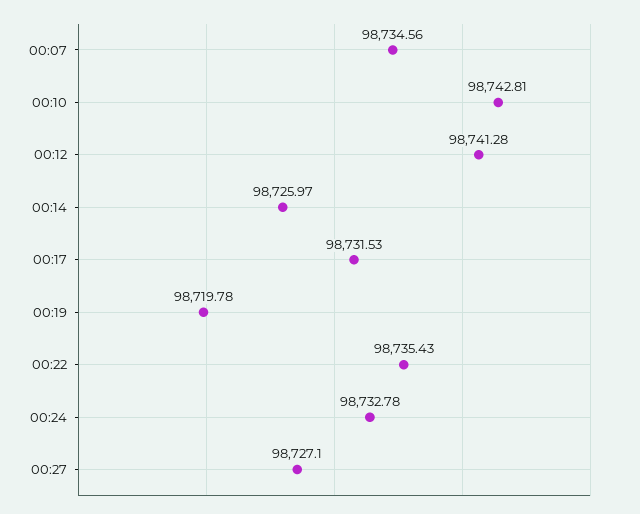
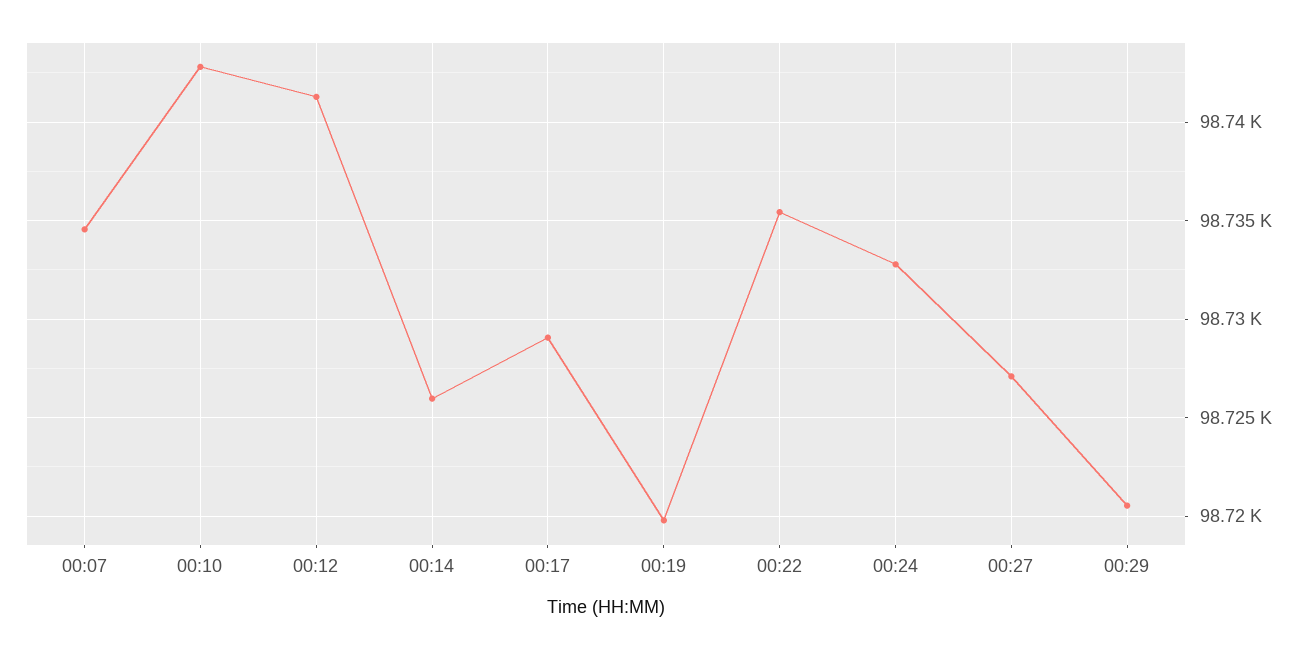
00:17: 98731.53 -> 98729
00:29: none -> 98720.5

